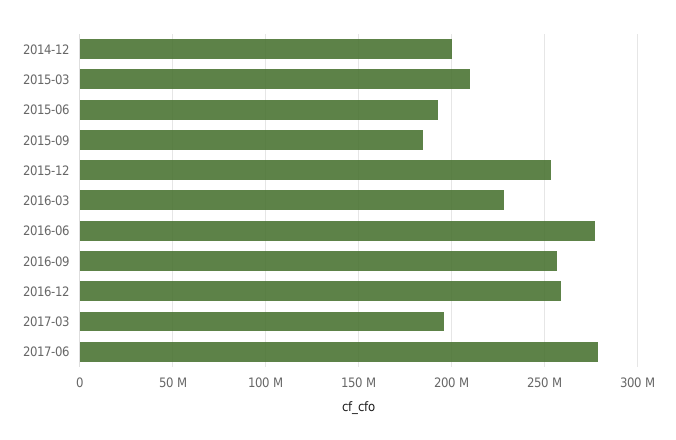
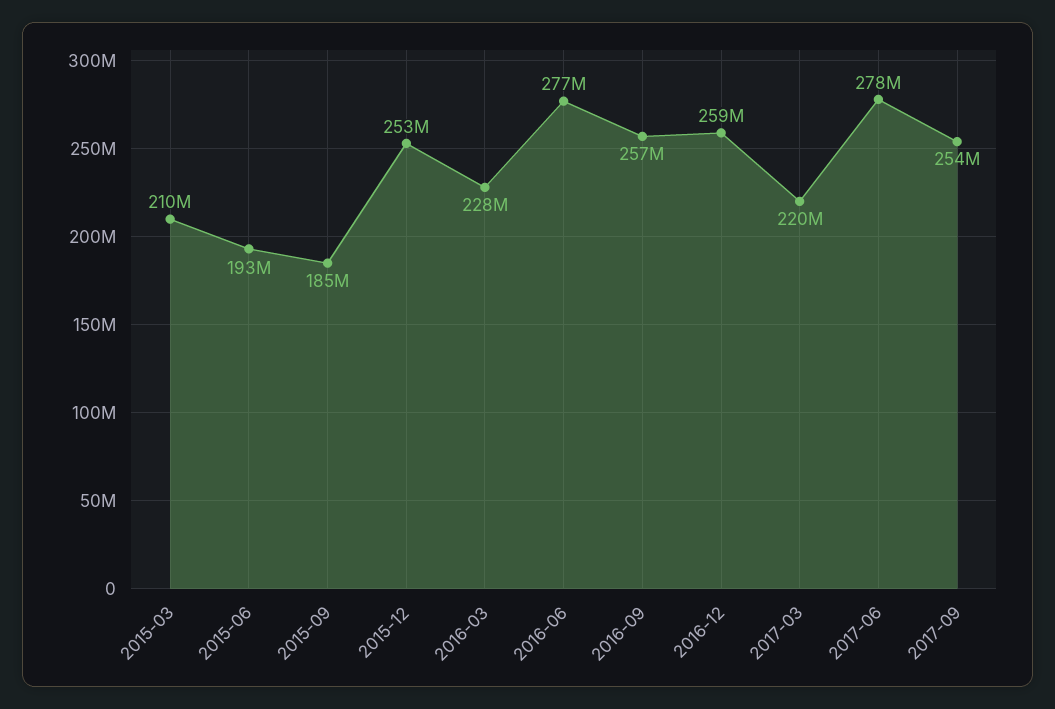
2014-12: 200000000 -> none
2017-03: 195000000 -> 220000000
2017-09: none -> 254000000

